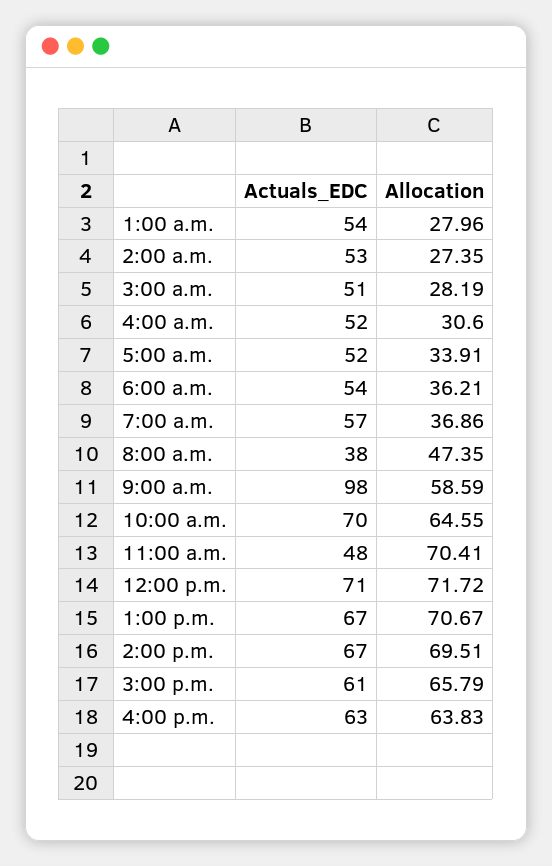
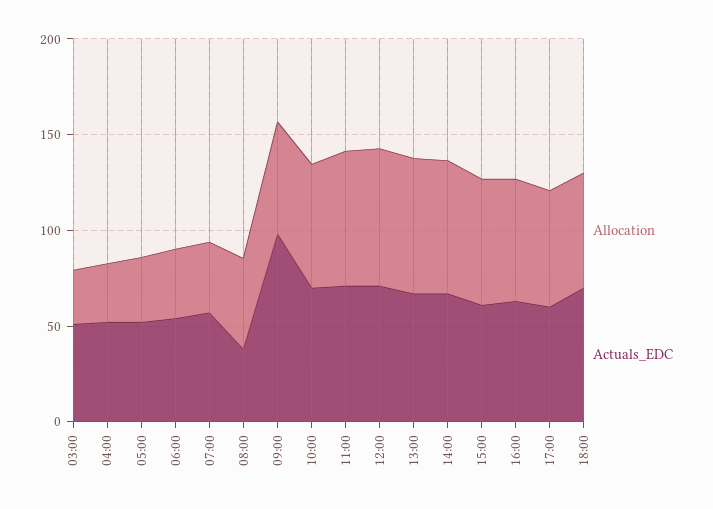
Actuals_EDC, 1:00 a.m.: 54 -> none
Allocation, 1:00 a.m.: 27.96 -> none
Actuals_EDC, 2:00 a.m.: 53 -> none
Allocation, 2:00 a.m.: 27.35 -> none
Actuals_EDC, 11:00 a.m.: 48 -> 70
Allocation, 17:00: none -> 60
Actuals_EDC, 17:00: none -> 60
Allocation, 18:00: none -> 60
Actuals_EDC, 18:00: none -> 70

